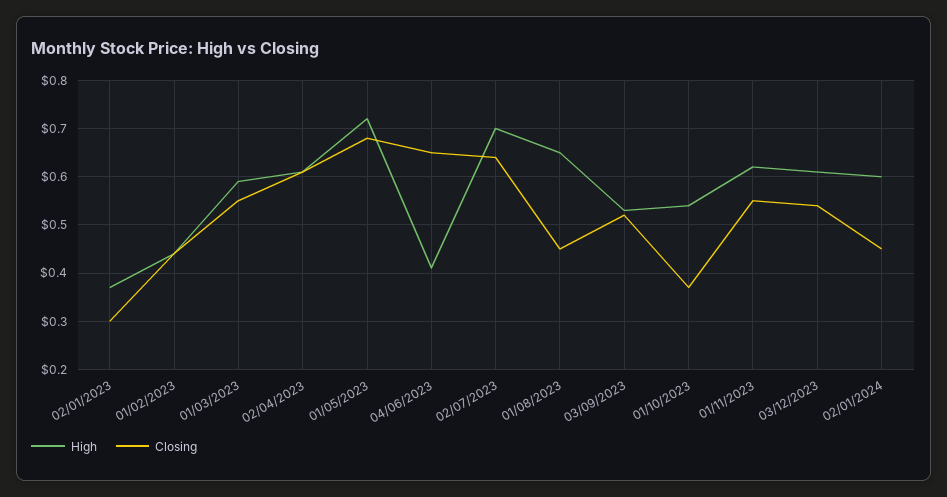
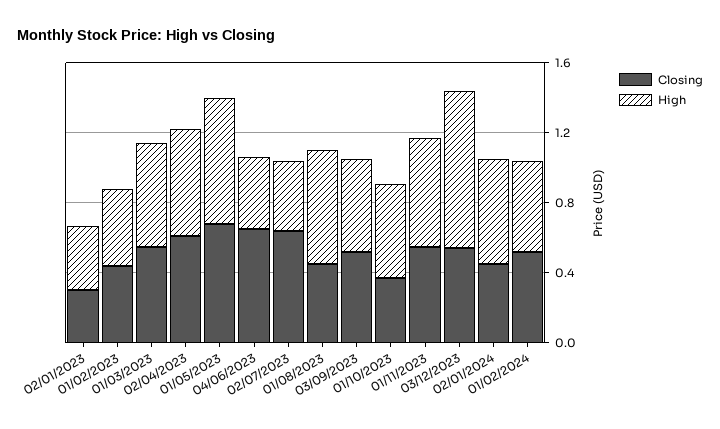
High, 02/07/2023: 0.7 -> 0.4
High, 03/12/2023: 0.6 -> 0.9
Closing, 01/02/2024: none -> 0.5
High, 01/02/2024: none -> 0.5

